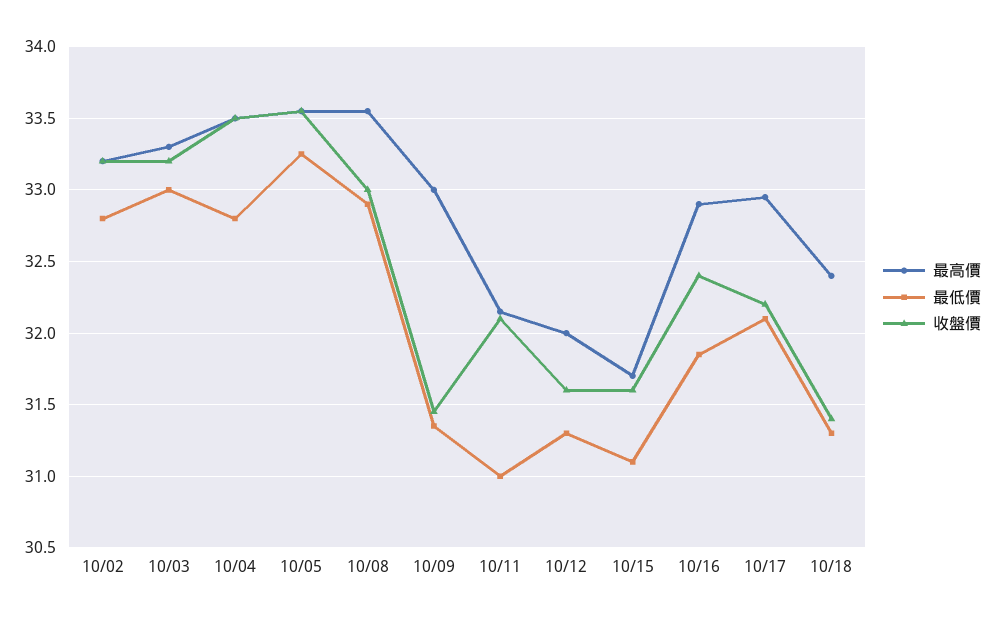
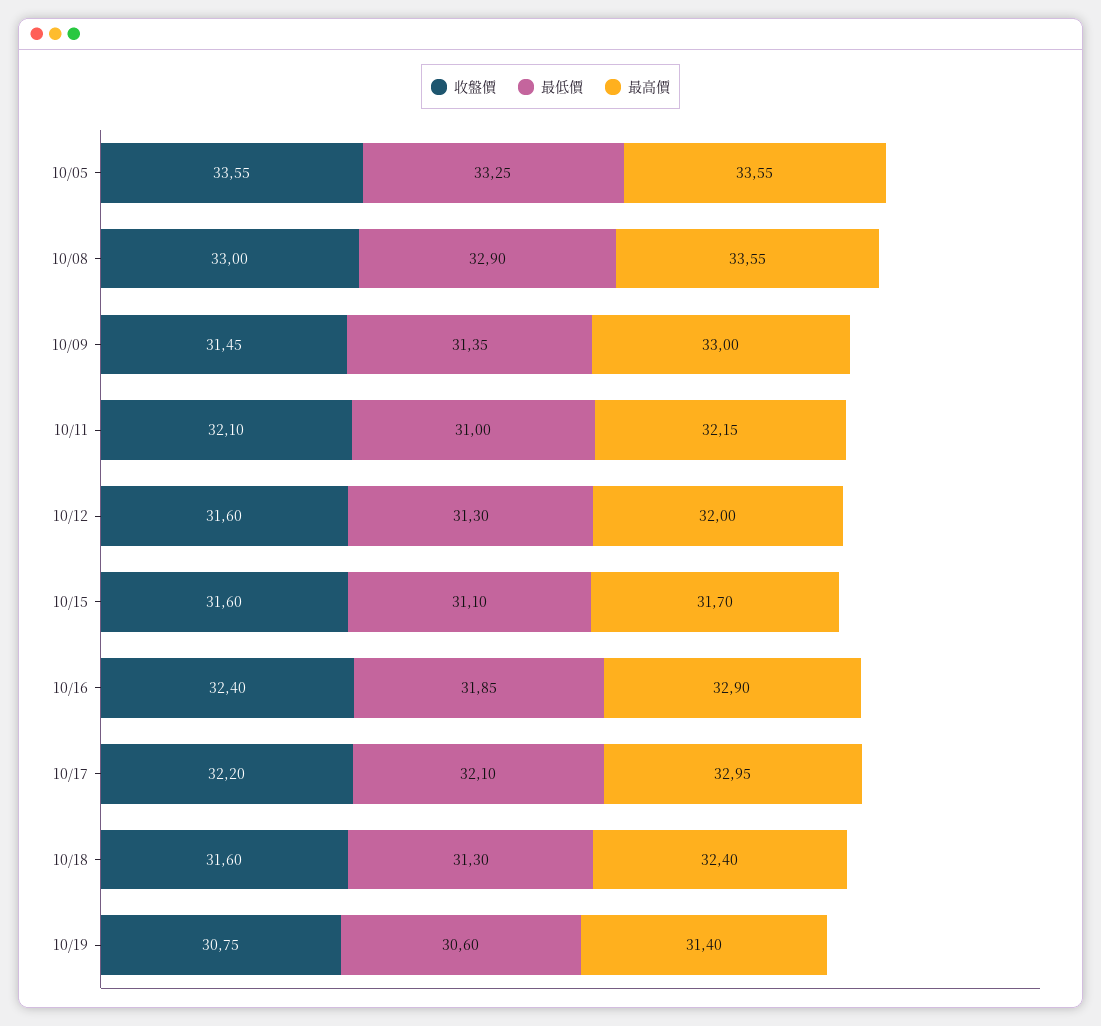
最高價, 10/02: 33.2 -> none
最低價, 10/02: 32.8 -> none
收盤價, 10/02: 33.2 -> none
最高價, 10/03: 33.3 -> none
最低價, 10/03: 33 -> none
收盤價, 10/03: 33.2 -> none
最高價, 10/04: 33.5 -> none
最低價, 10/04: 32.8 -> none
收盤價, 10/04: 33.5 -> none
收盤價, 10/18: 31.4 -> 31.6
收盤價, 10/19: none -> 30.75
最低價, 10/19: none -> 30.6
最高價, 10/19: none -> 31.4

